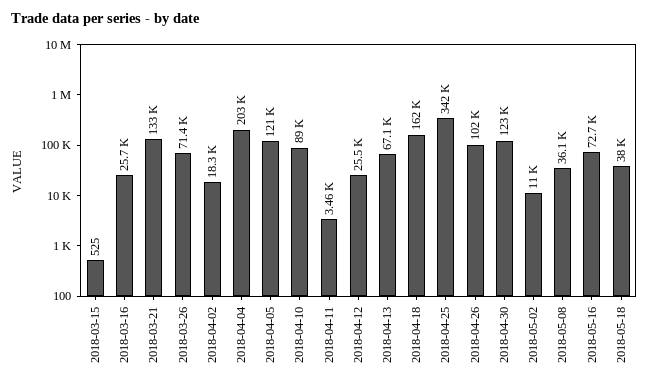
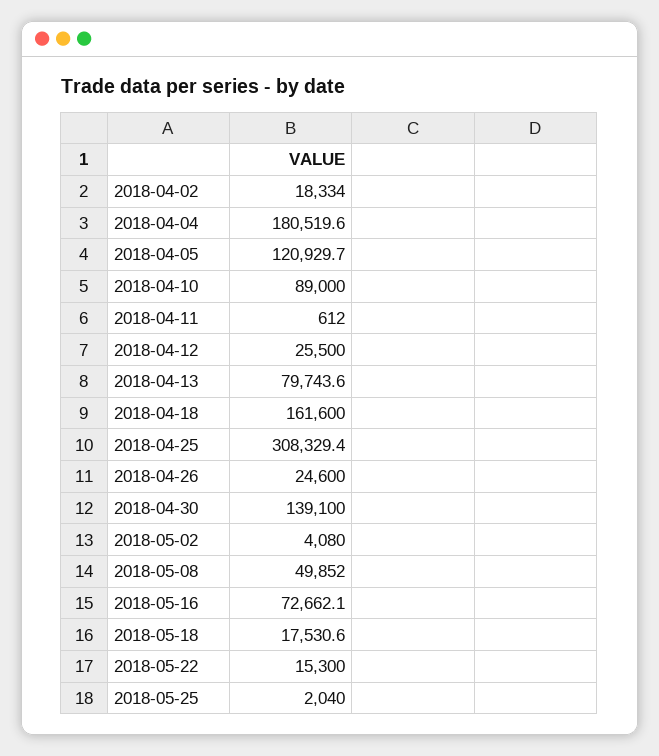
2018-03-15: 525 -> none
2018-03-16: 25700 -> none
2018-03-21: 133000 -> none
2018-03-26: 71400 -> none
2018-04-04: 203000 -> 180519.6
2018-04-11: 3460 -> 612
2018-04-13: 67100 -> 79743.6
2018-04-25: 342000 -> 308329.4
2018-04-26: 102000 -> 24600
2018-04-30: 123000 -> 139100
2018-05-02: 11000 -> 4080
2018-05-08: 36100 -> 49852
2018-05-18: 38000 -> 17530.6
2018-05-22: none -> 15300
2018-05-25: none -> 2040

